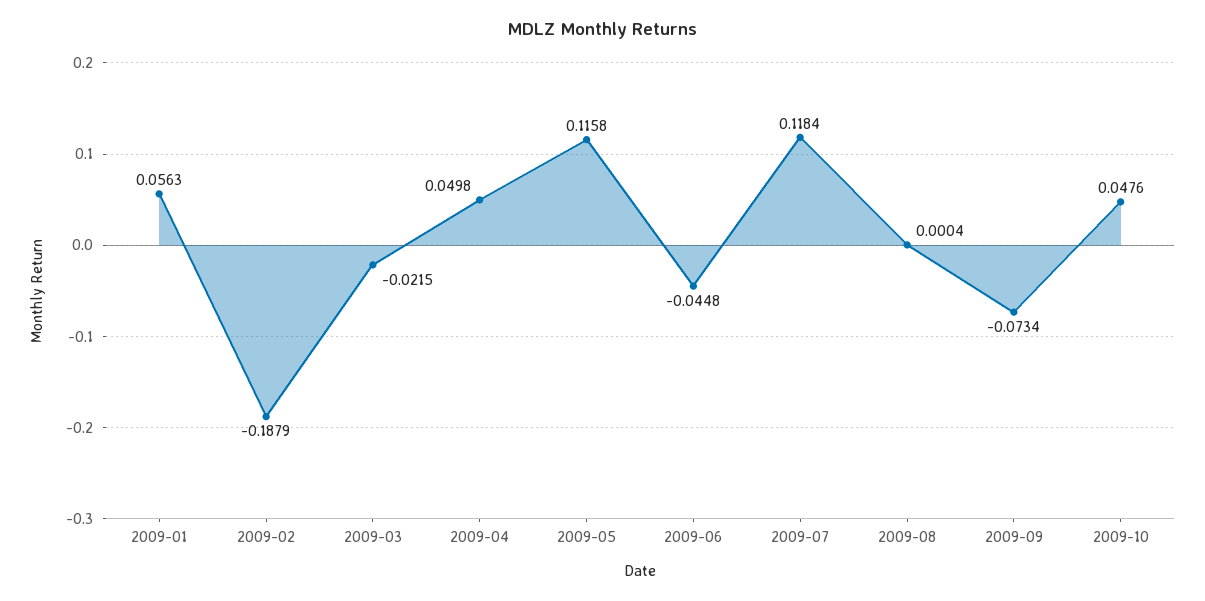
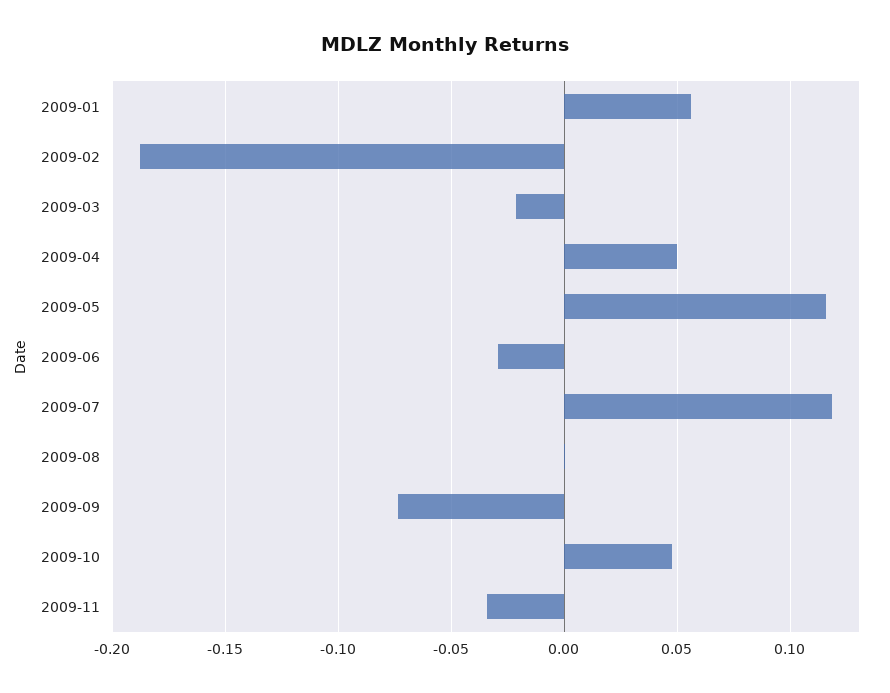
2009-06: -0.0448 -> -0.03
2009-11: none -> -0.035

